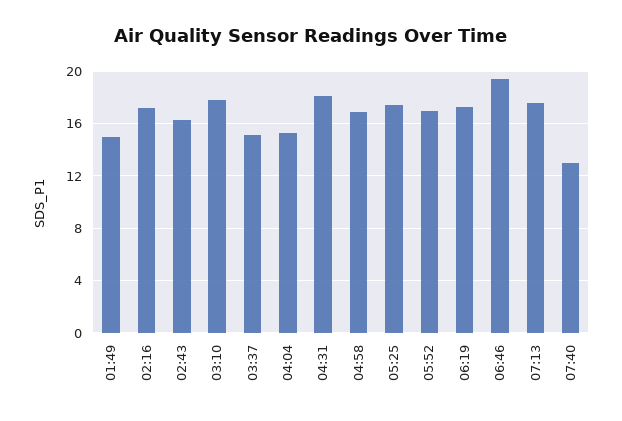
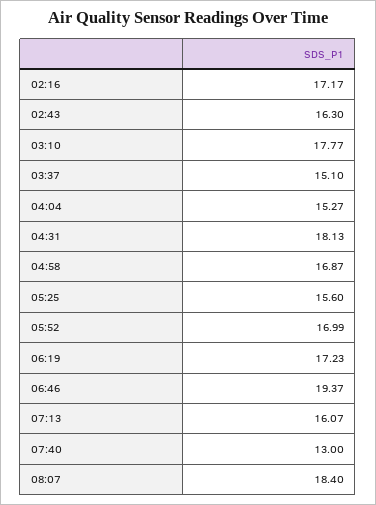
01:49: 15 -> none
05:25: 17.5 -> 15.6
07:13: 17.5 -> 16.07
08:07: none -> 18.4

